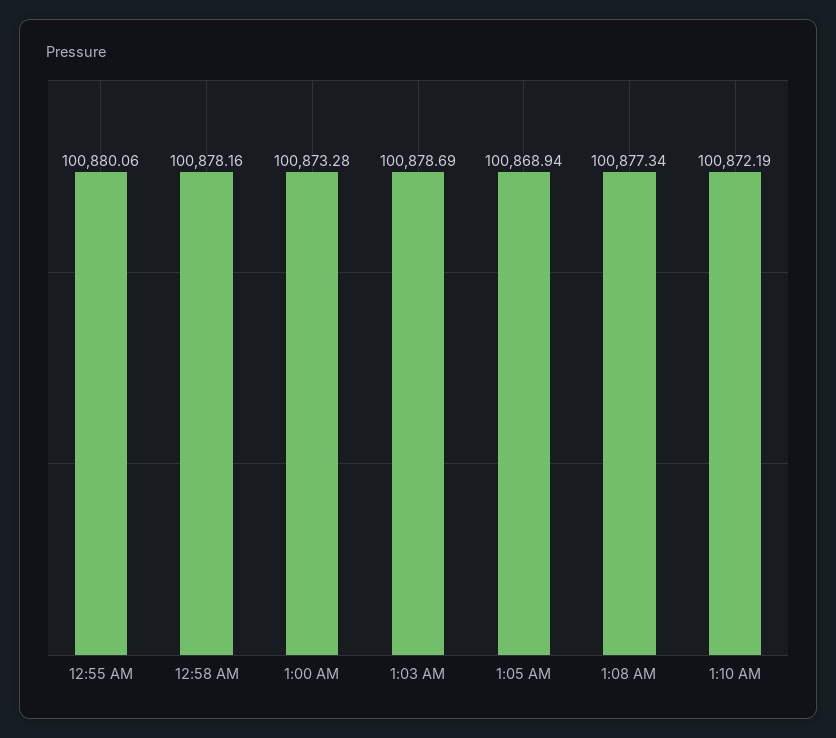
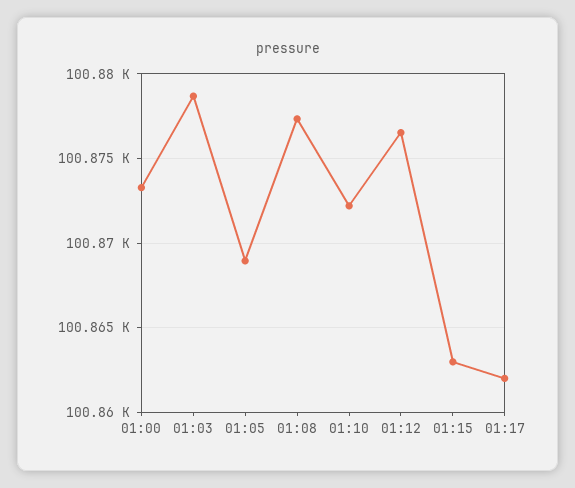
12:55 AM: 100880.06 -> none
12:58 AM: 100878.16 -> none
01:12: none -> 100876.5
01:15: none -> 100863
01:17: none -> 100862

